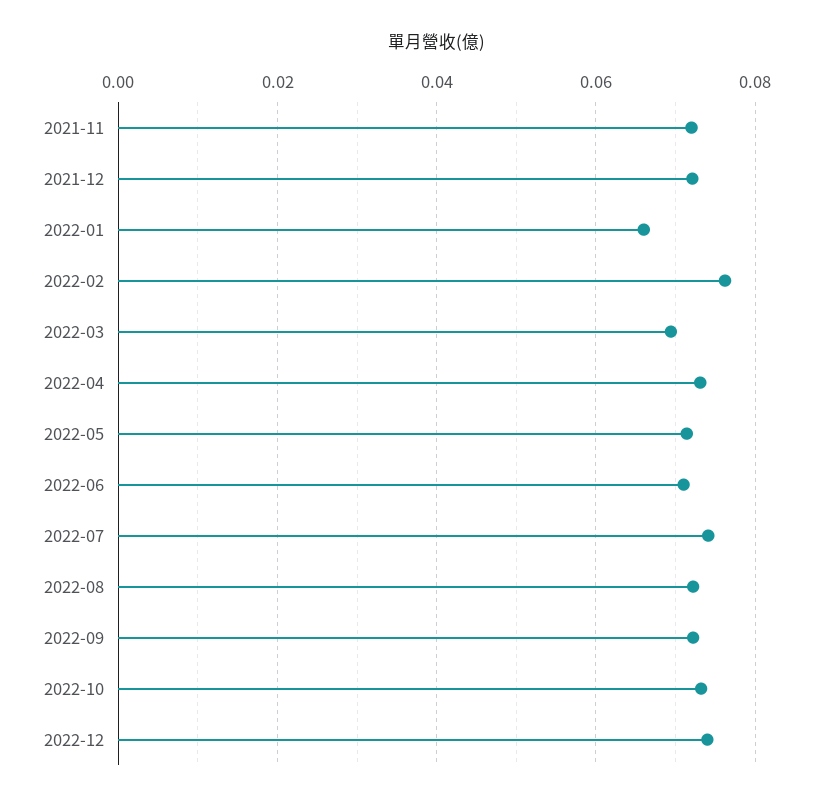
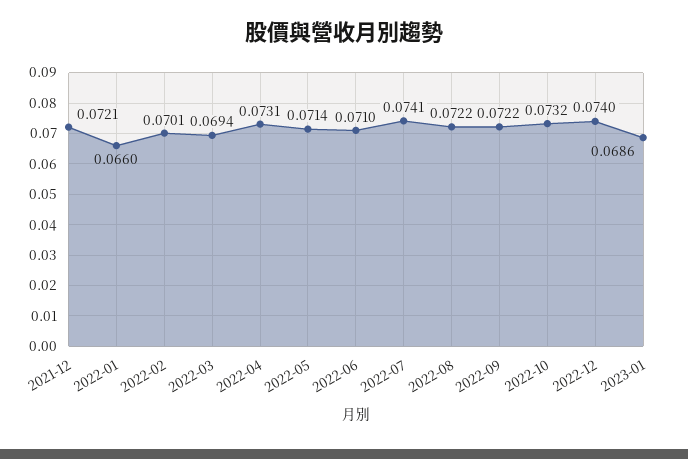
2021-11: 0.072 -> none
2022-02: 0.076 -> 0.0701
2023-01: none -> 0.0686

